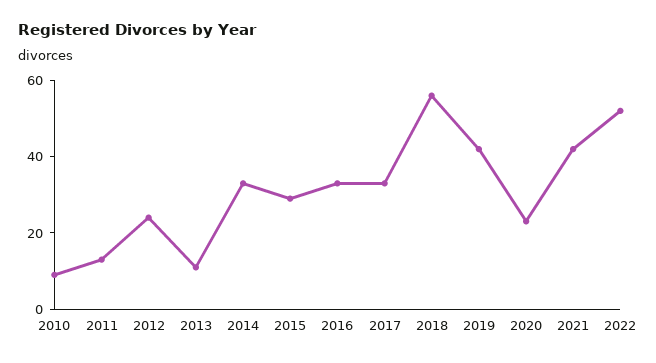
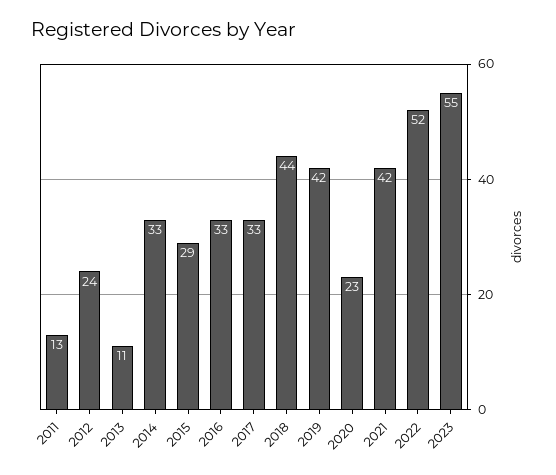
2010: 10 -> none
2018: 55 -> 44
2023: none -> 55

